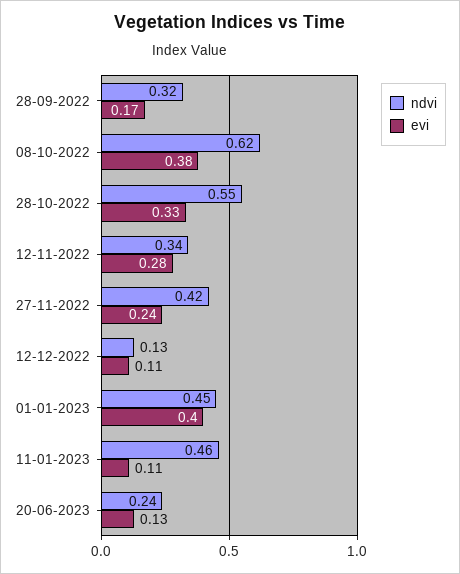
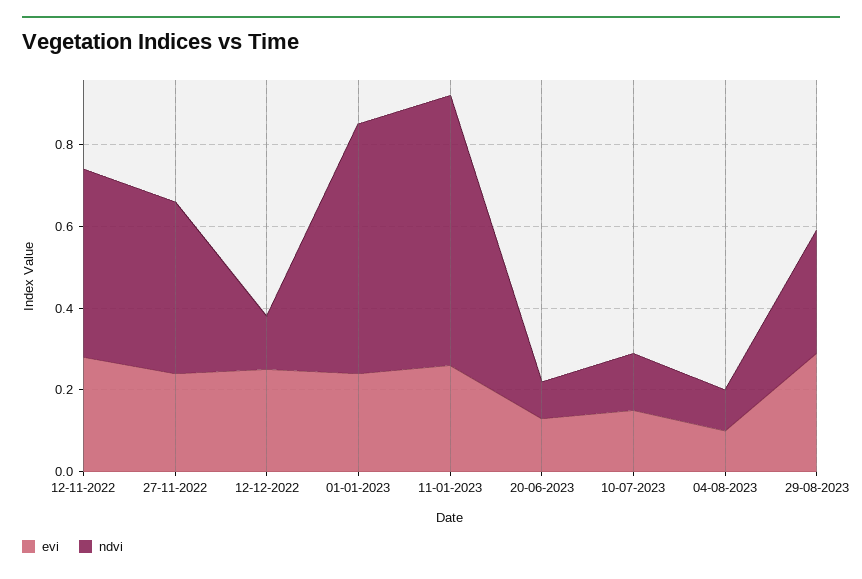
ndvi, 28-09-2022: 0.32 -> none
evi, 28-09-2022: 0.17 -> none
ndvi, 08-10-2022: 0.62 -> none
evi, 08-10-2022: 0.38 -> none
ndvi, 28-10-2022: 0.55 -> none
evi, 28-10-2022: 0.33 -> none
ndvi, 12-11-2022: 0.34 -> 0.45
evi, 12-12-2022: 0.11 -> 0.25
ndvi, 01-01-2023: 0.45 -> 0.6
evi, 01-01-2023: 0.4 -> 0.25
ndvi, 11-01-2023: 0.46 -> 0.65
evi, 11-01-2023: 0.11 -> 0.25
ndvi, 20-06-2023: 0.24 -> 0.1
evi, 10-07-2023: none -> 0.15
ndvi, 10-07-2023: none -> 0.15
evi, 04-08-2023: none -> 0.1
ndvi, 04-08-2023: none -> 0.1
evi, 29-08-2023: none -> 0.3
ndvi, 29-08-2023: none -> 0.3

